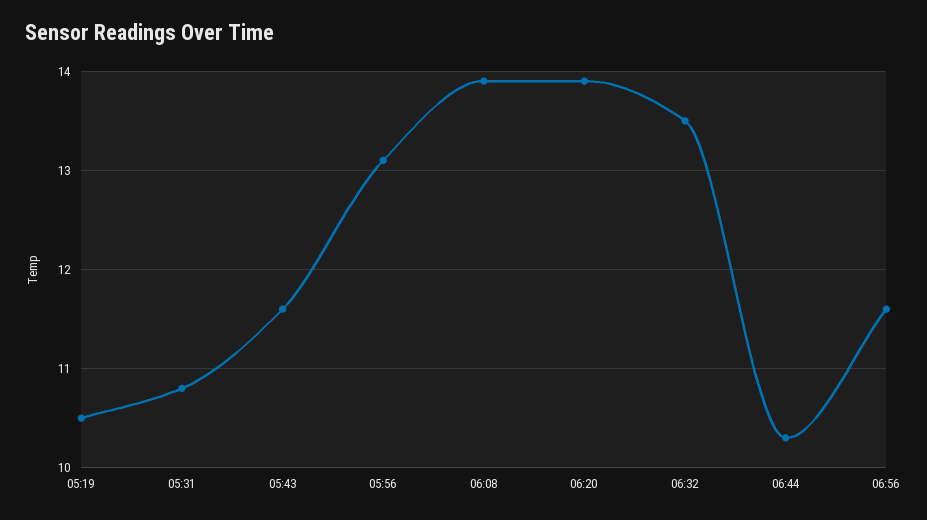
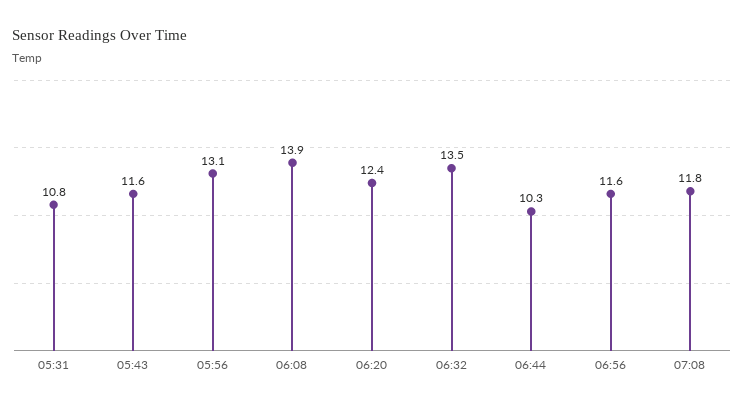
05:19: 10.5 -> none
06:20: 13.9 -> 12.4
07:08: none -> 11.8

